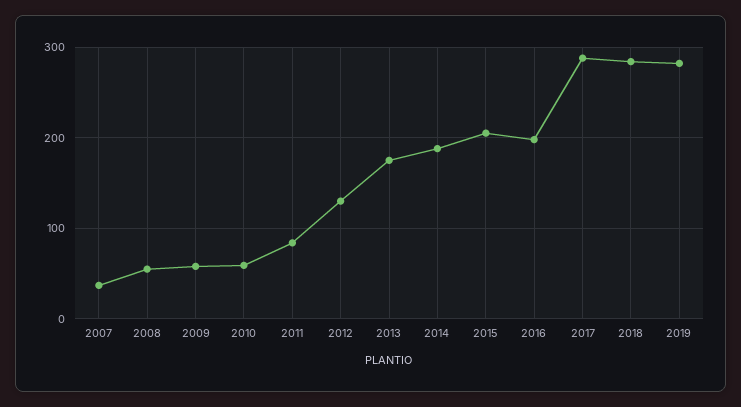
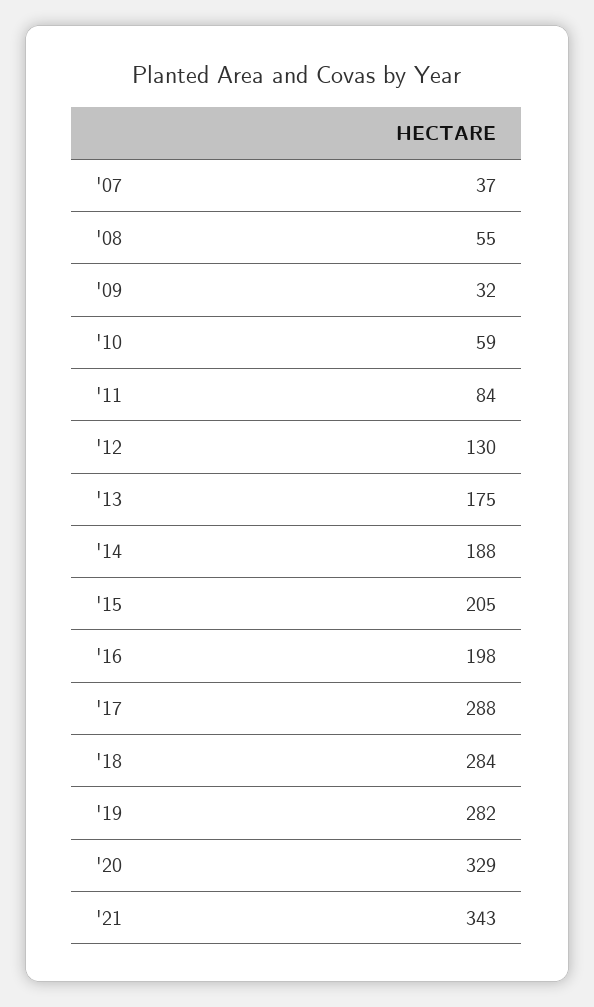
2009: 60 -> 32
'20: none -> 329
'21: none -> 343

